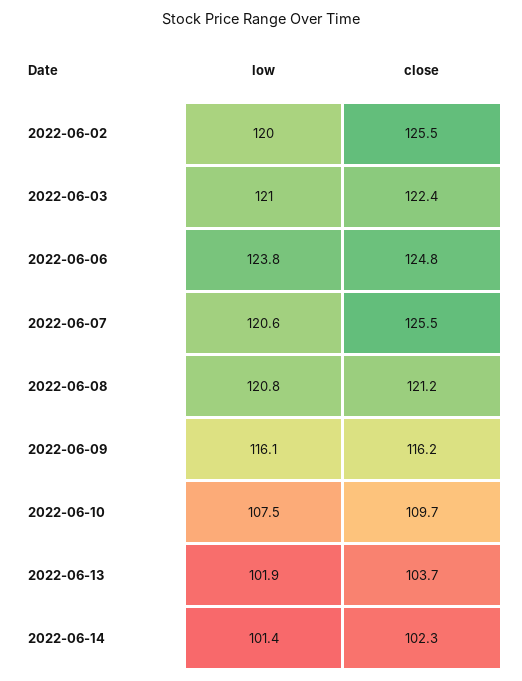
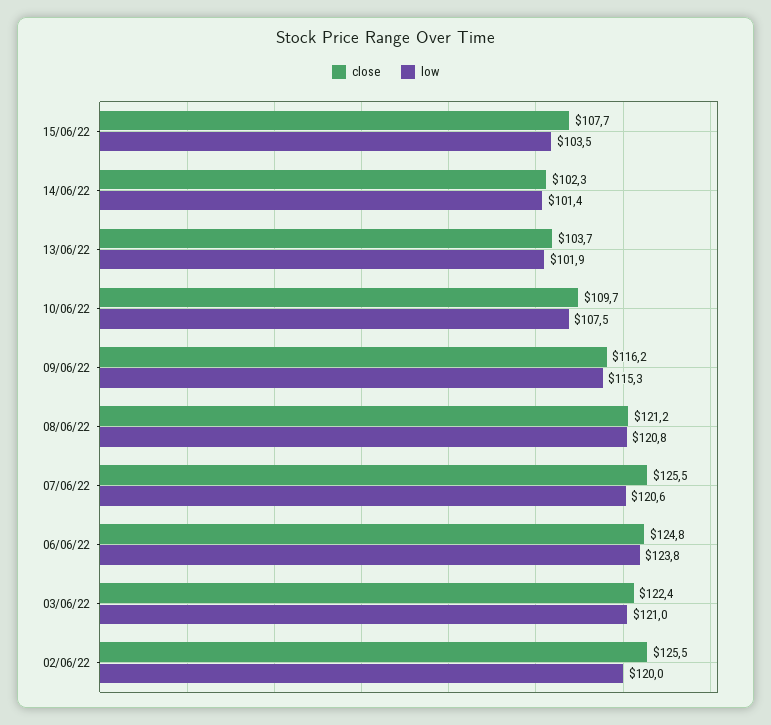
low, 2022-06-09: 116.1 -> 115.3
close, 15/06/22: none -> 107.7
low, 15/06/22: none -> 103.5

